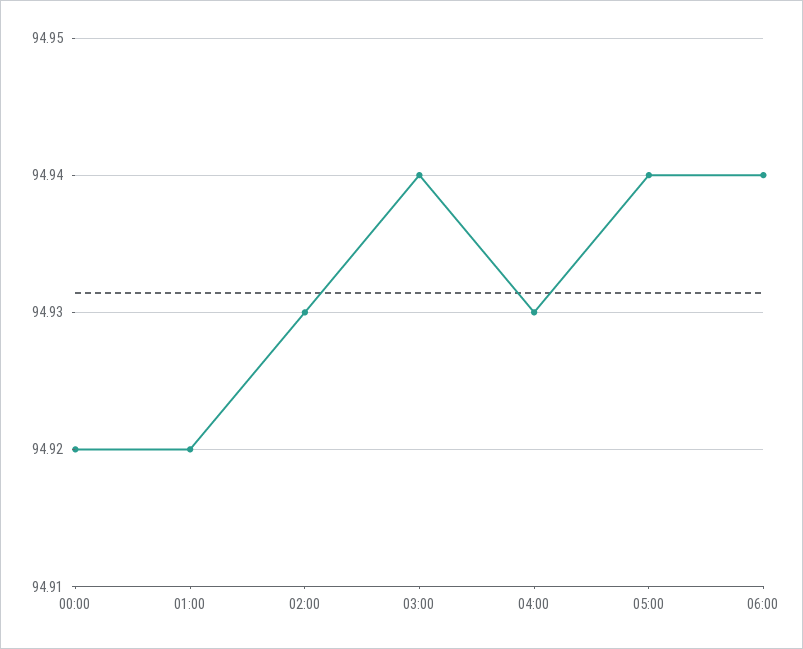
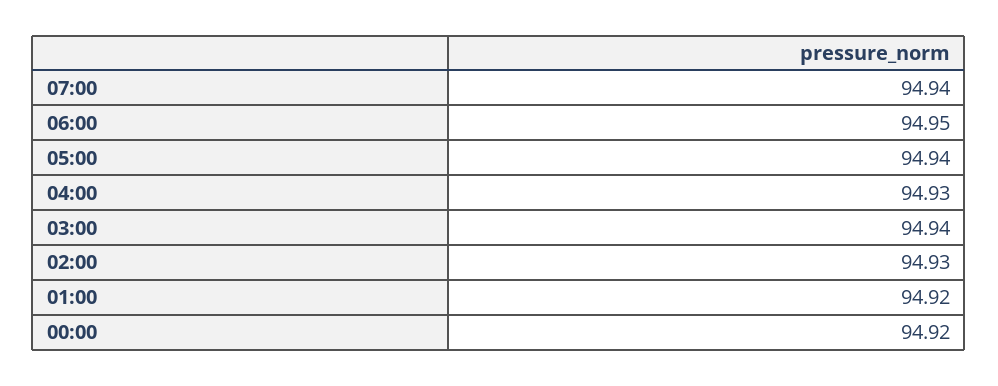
06:00: 94.94 -> 94.95
07:00: none -> 94.94

